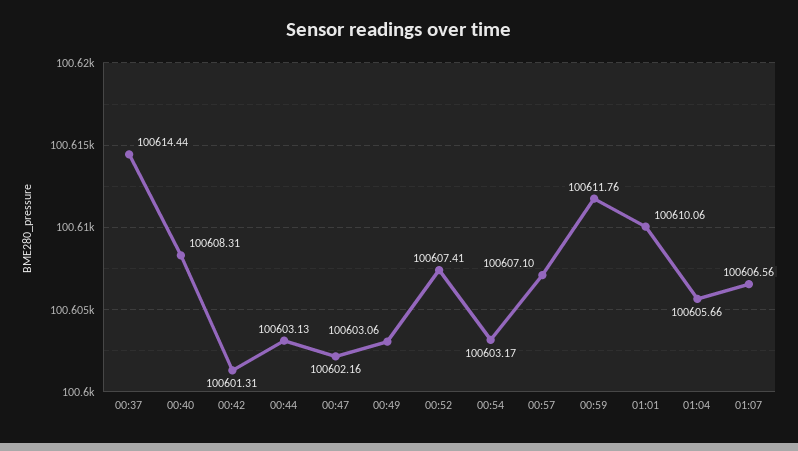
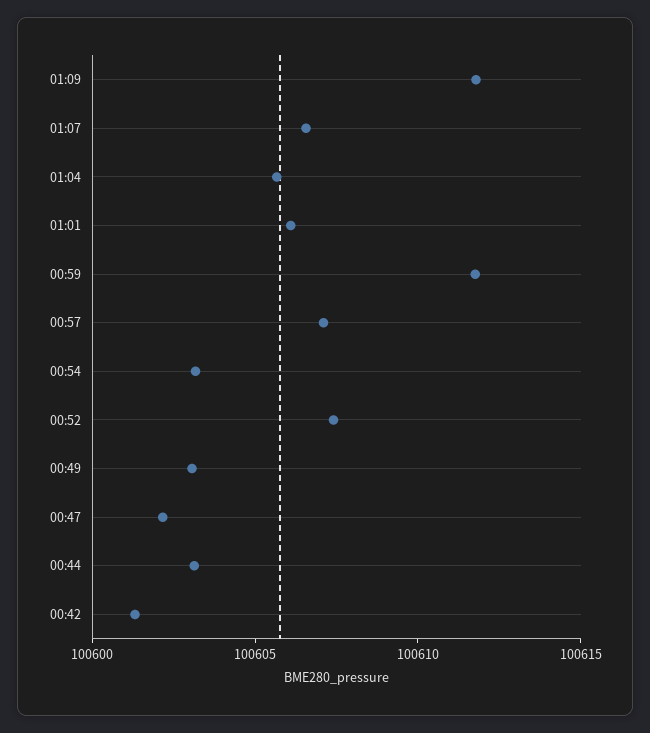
00:37: 100614.44 -> none
00:40: 100608.31 -> none
01:01: 100610.06 -> 100606
01:09: none -> 100612

